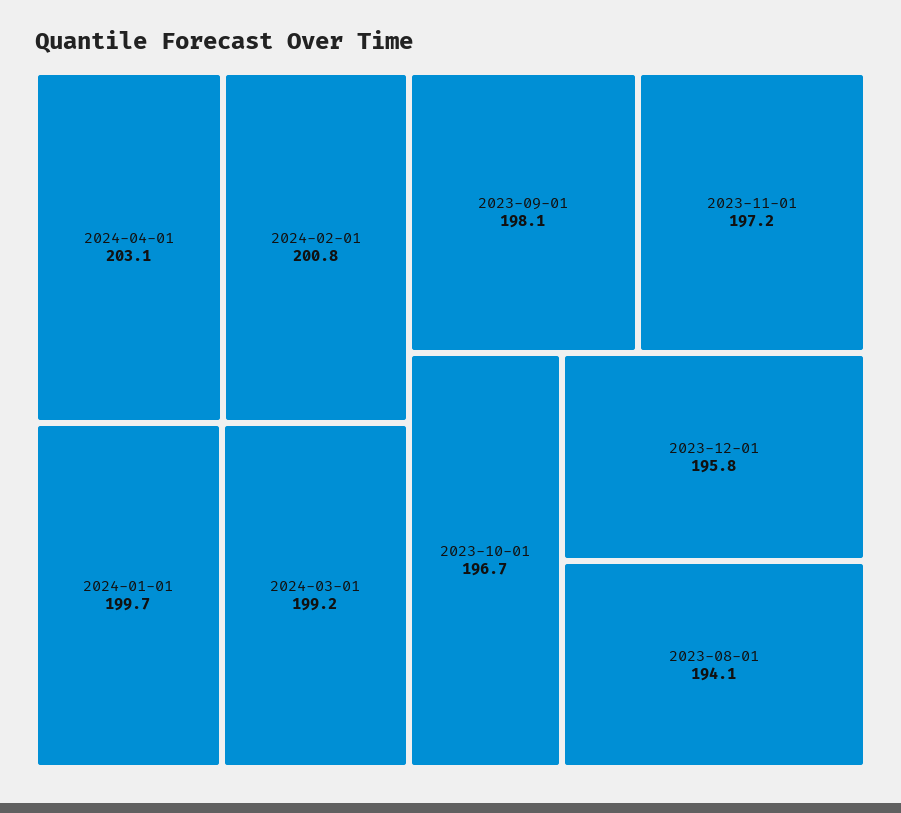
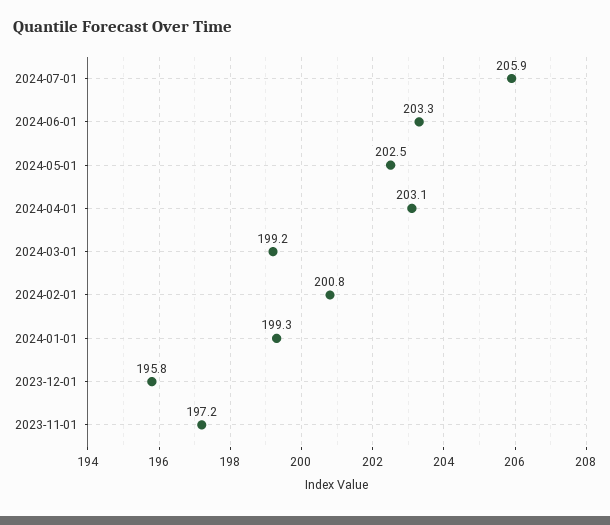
2024-01-01: 199.7 -> 199.3
2023-09-01: 198.1 -> none
2023-10-01: 196.7 -> none
2023-08-01: 194.1 -> none
2024-07-01: none -> 205.9
2024-06-01: none -> 203.3
2024-05-01: none -> 202.5

